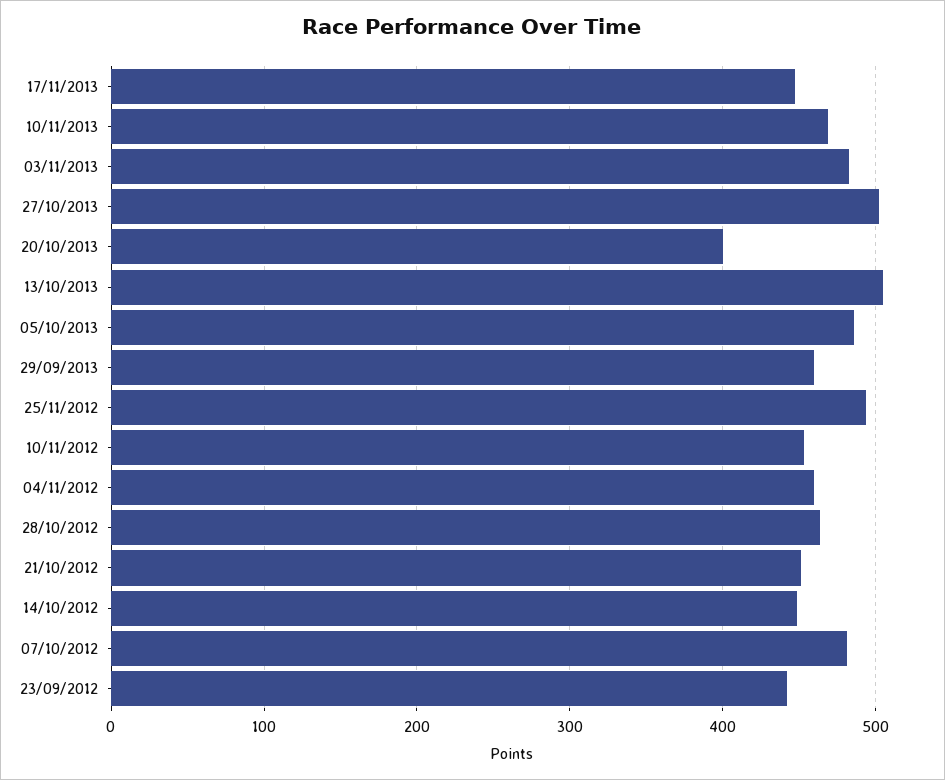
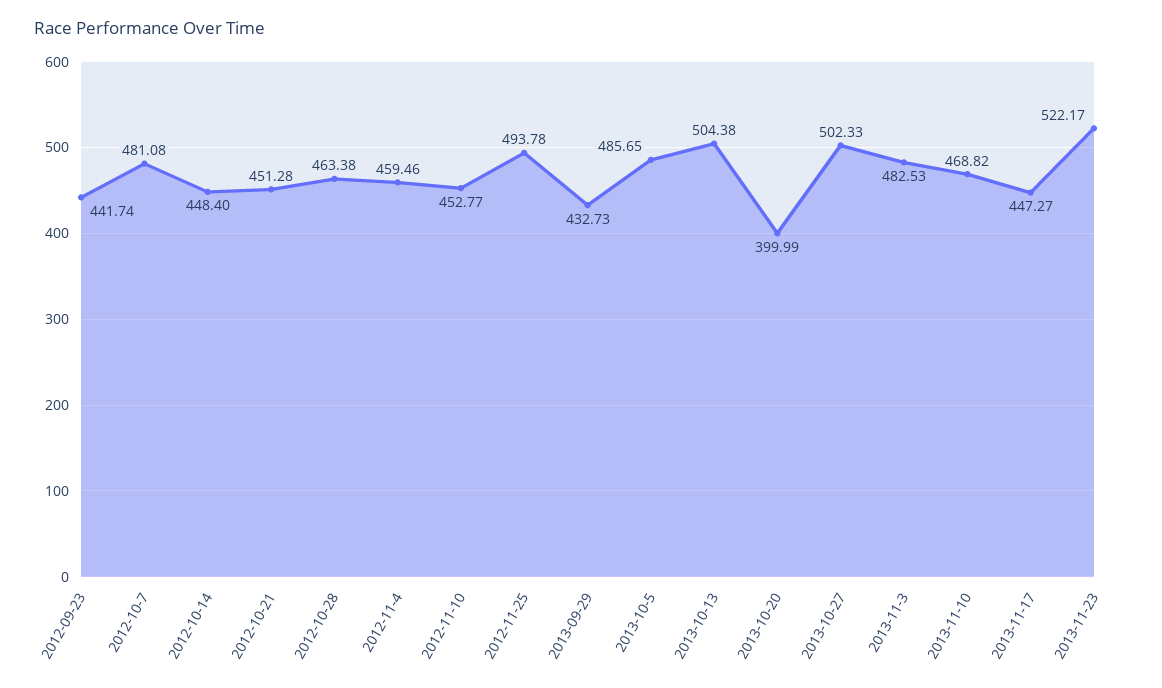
29/09/2013: 460 -> 432.73
2013-11-23: none -> 522.17

